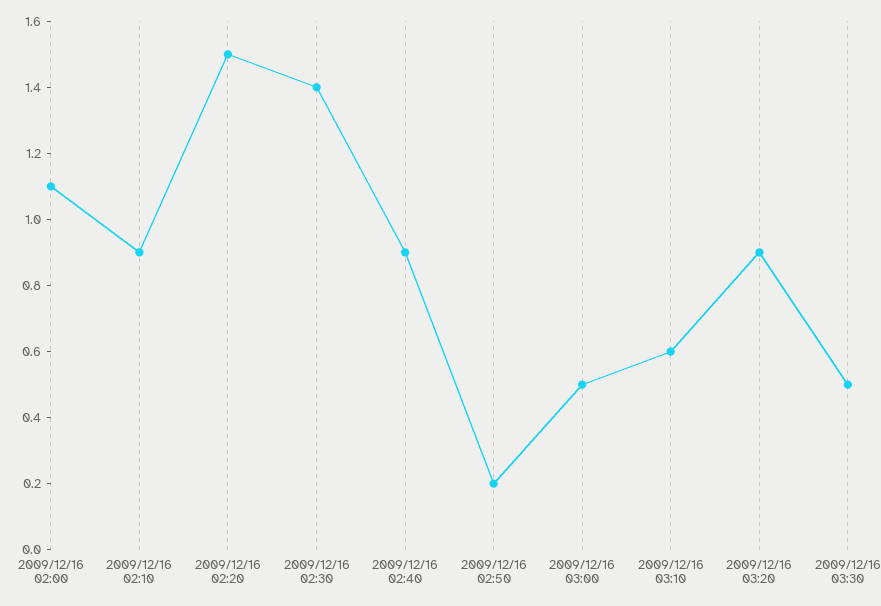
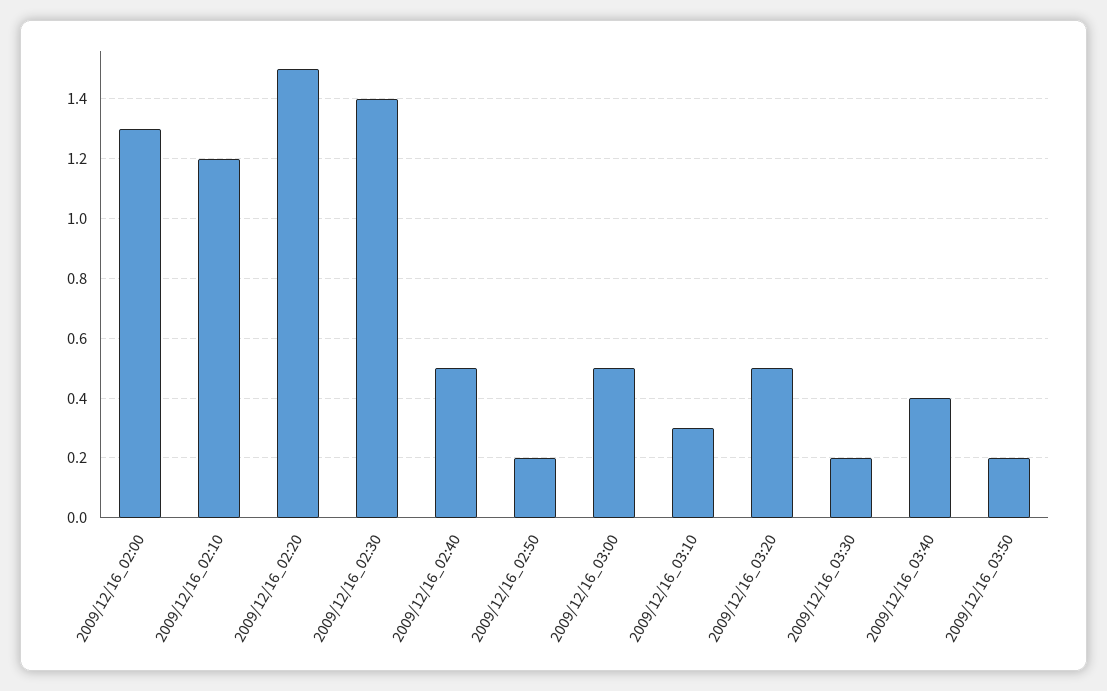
2009/12/16 02:00: 1.1 -> 1.3
2009/12/16 02:10: 0.9 -> 1.2
2009/12/16 02:40: 0.9 -> 0.5
2009/12/16 03:10: 0.6 -> 0.3
2009/12/16 03:20: 0.9 -> 0.5
2009/12/16 03:30: 0.5 -> 0.2
2009/12/16_03:40: none -> 0.4
2009/12/16_03:50: none -> 0.2

